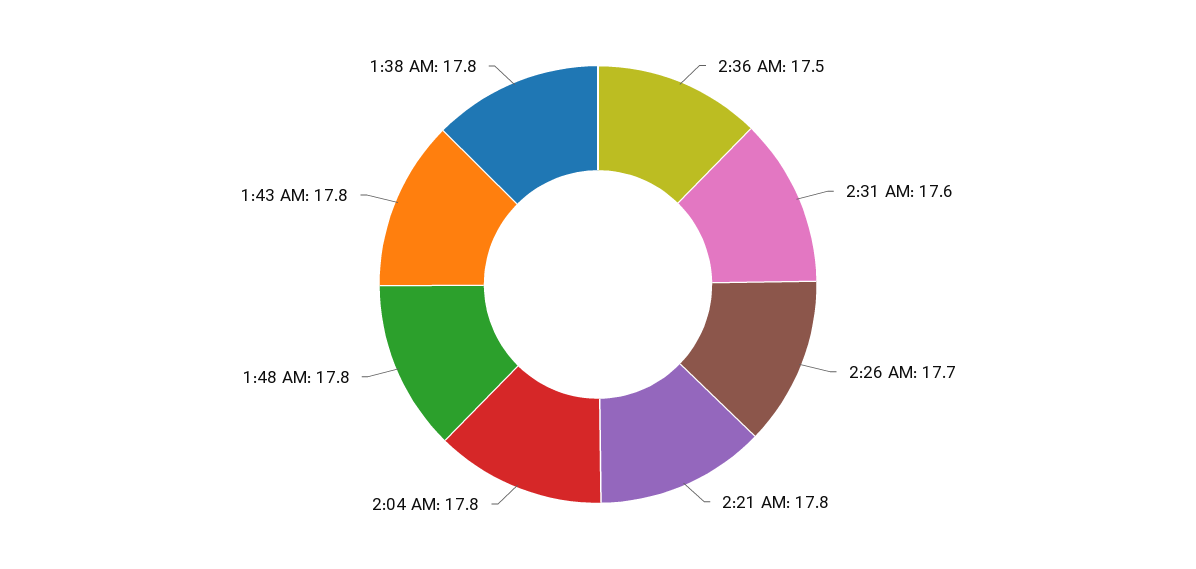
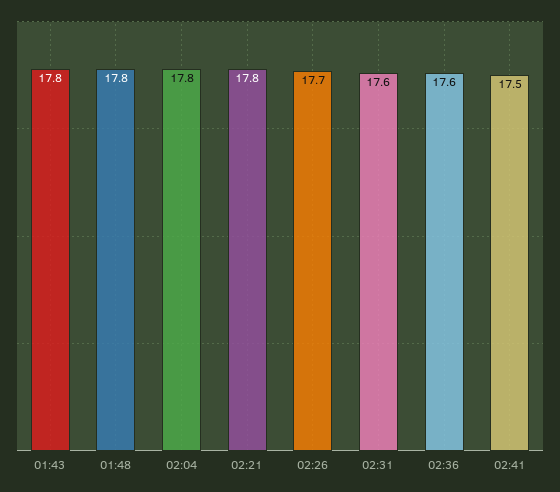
2:36 AM: 17.5 -> 17.6
1:38 AM: 17.8 -> none
02:41: none -> 17.5

